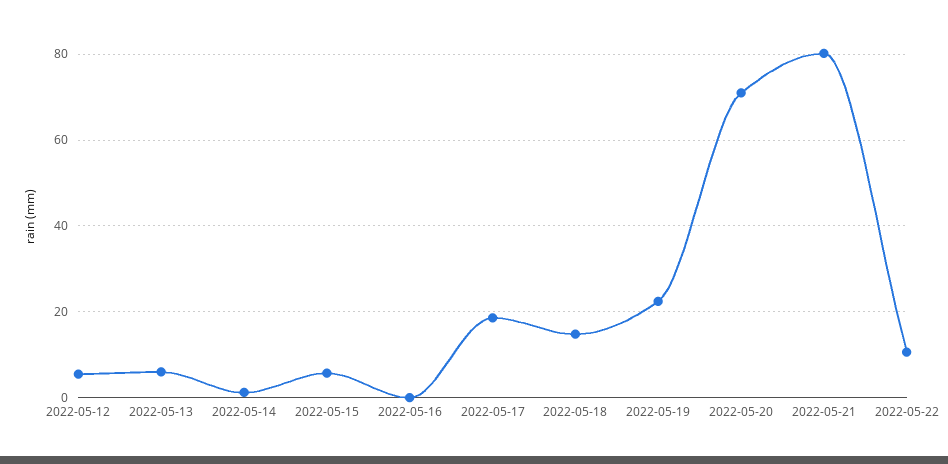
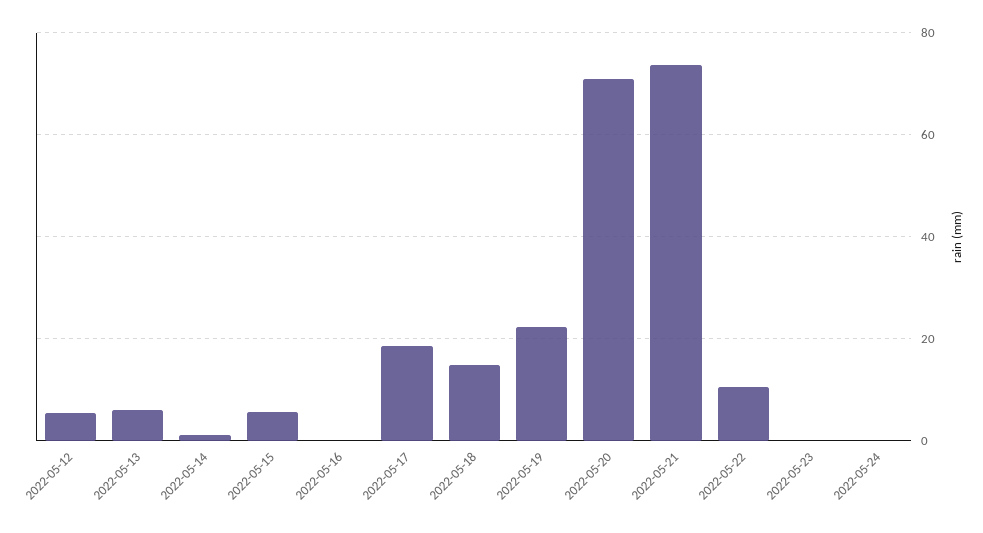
2022-05-21: 80 -> 74
2022-05-23: none -> 0
2022-05-24: none -> 0

